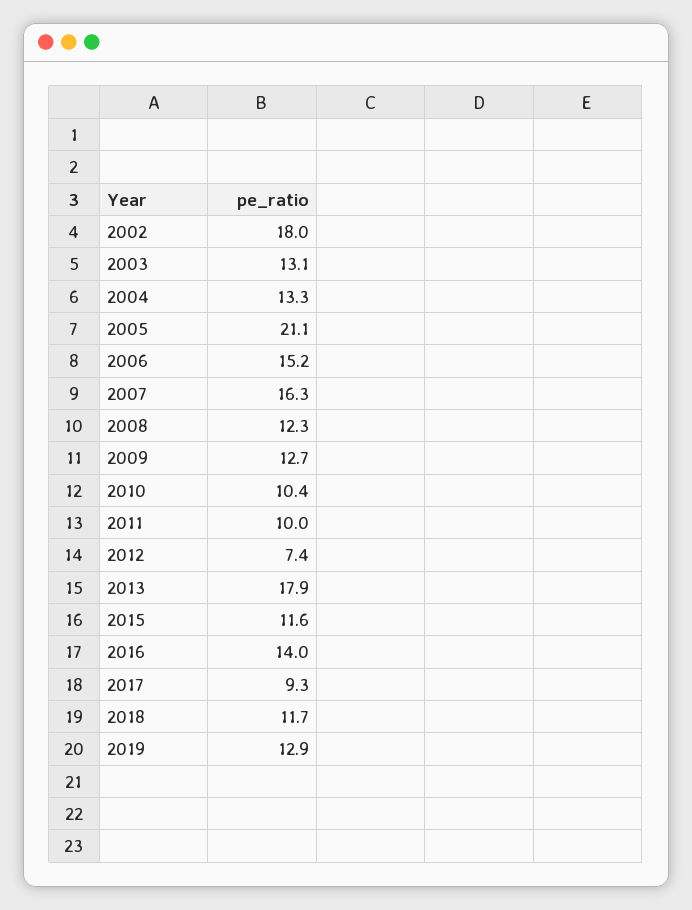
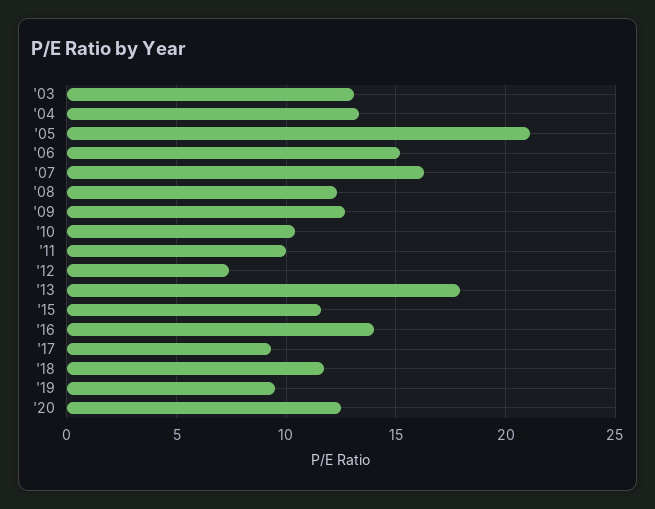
2002: 18 -> none
2019: 12.9 -> 9.5
'20: none -> 12.5

